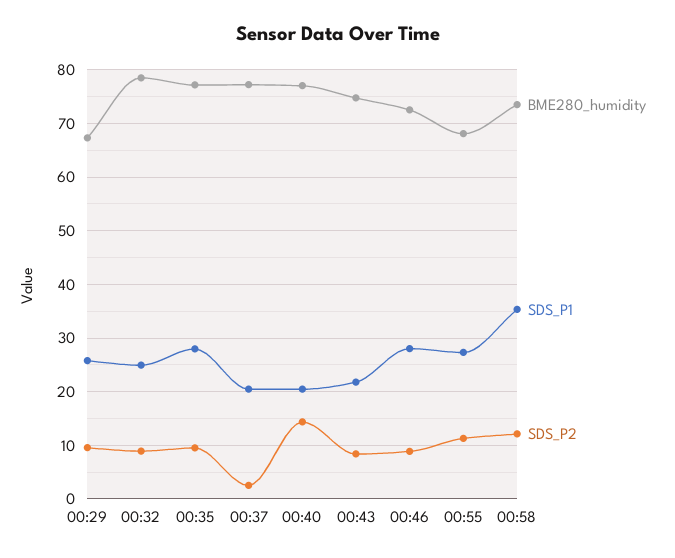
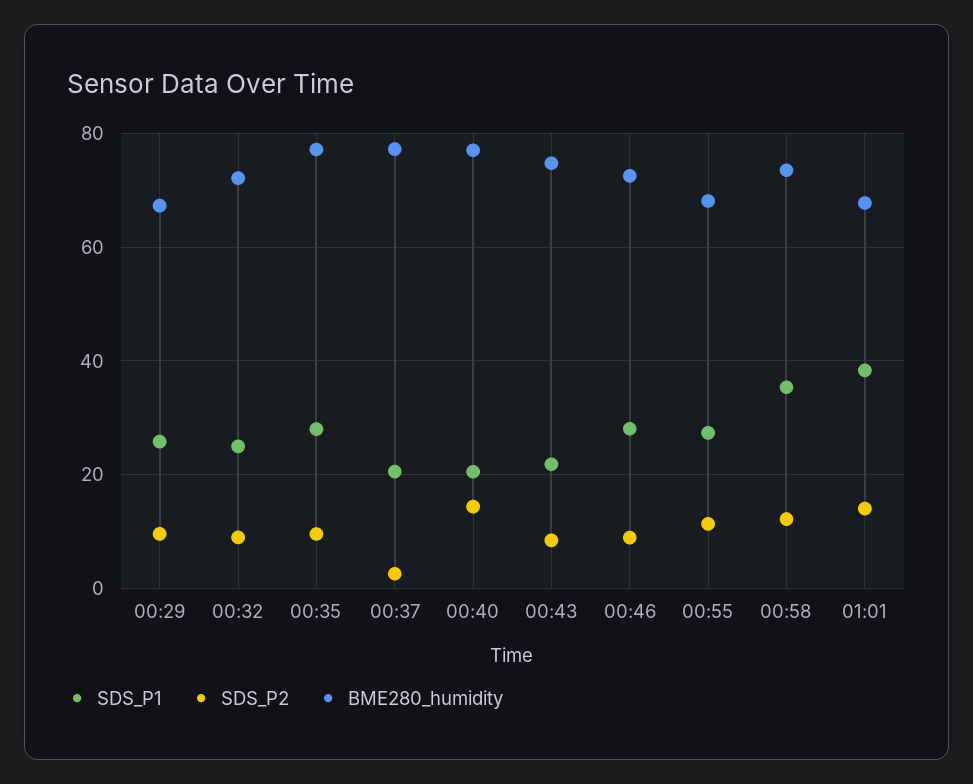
BME280_humidity, 00:32: 78 -> 72
SDS_P1, 01:01: none -> 38
SDS_P2, 01:01: none -> 14
BME280_humidity, 01:01: none -> 68

